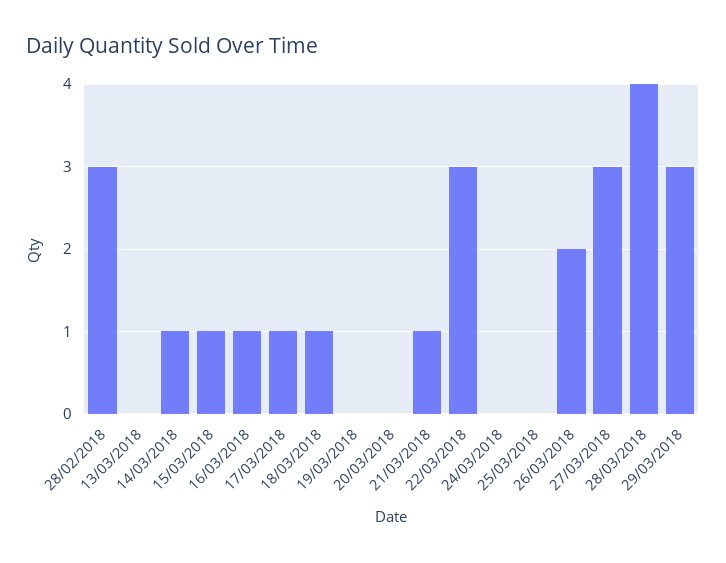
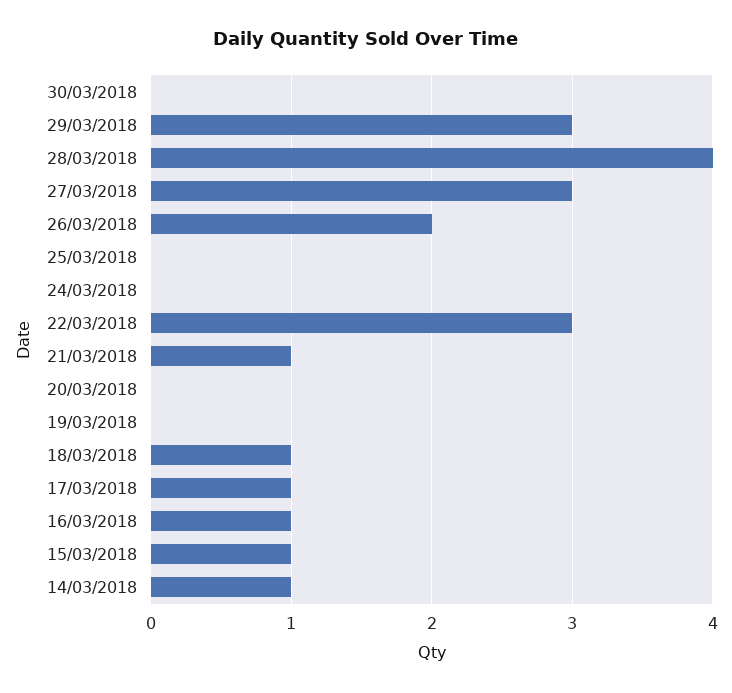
28/02/2018: 3 -> none
13/03/2018: 0 -> none
30/03/2018: none -> 0

